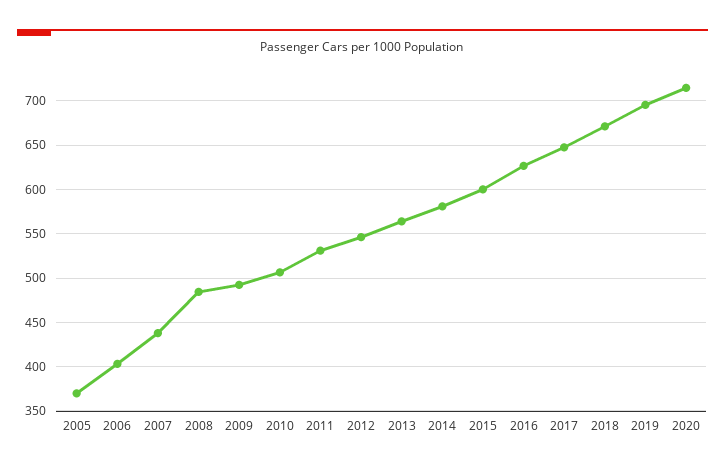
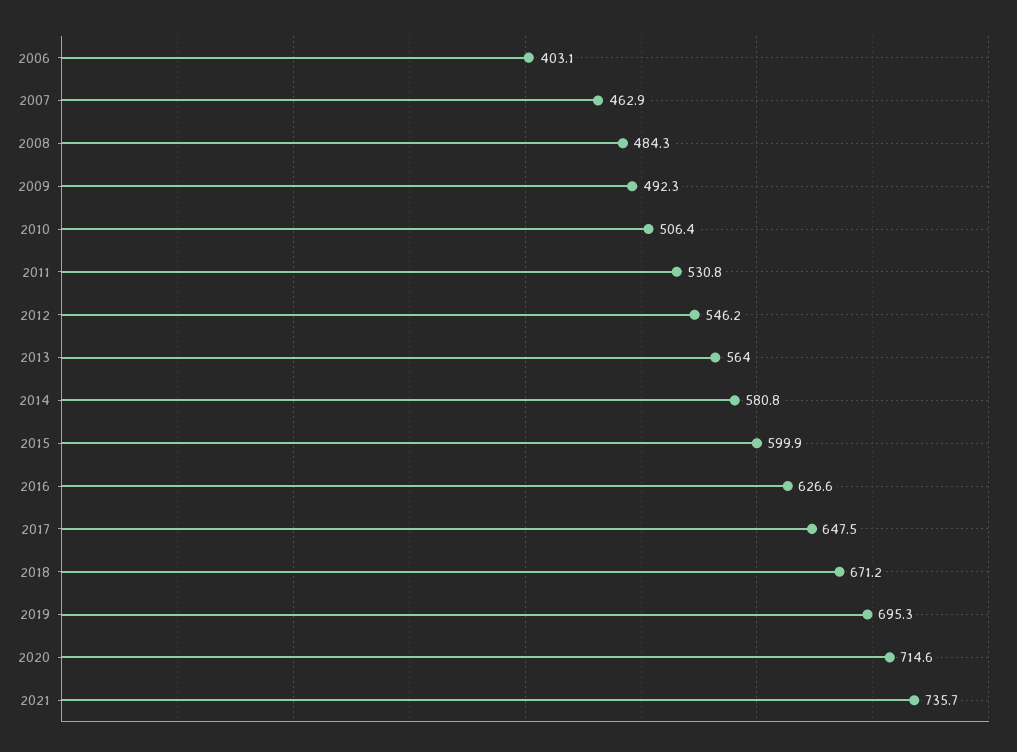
2005: 370 -> none
2007: 440 -> 462.9
2021: none -> 735.7

